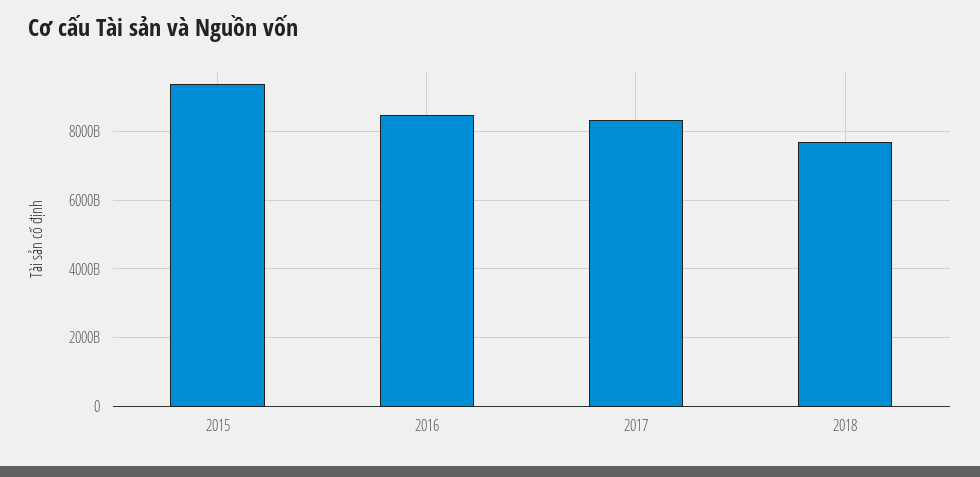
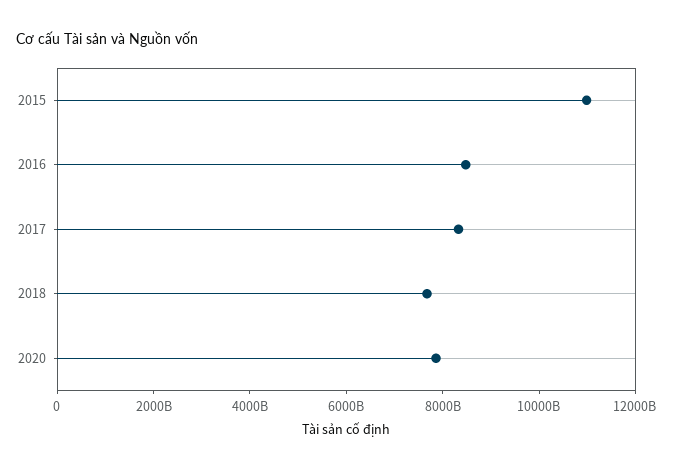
2015: 9400000000000 -> 11000000000000
2020: none -> 8000000000000

